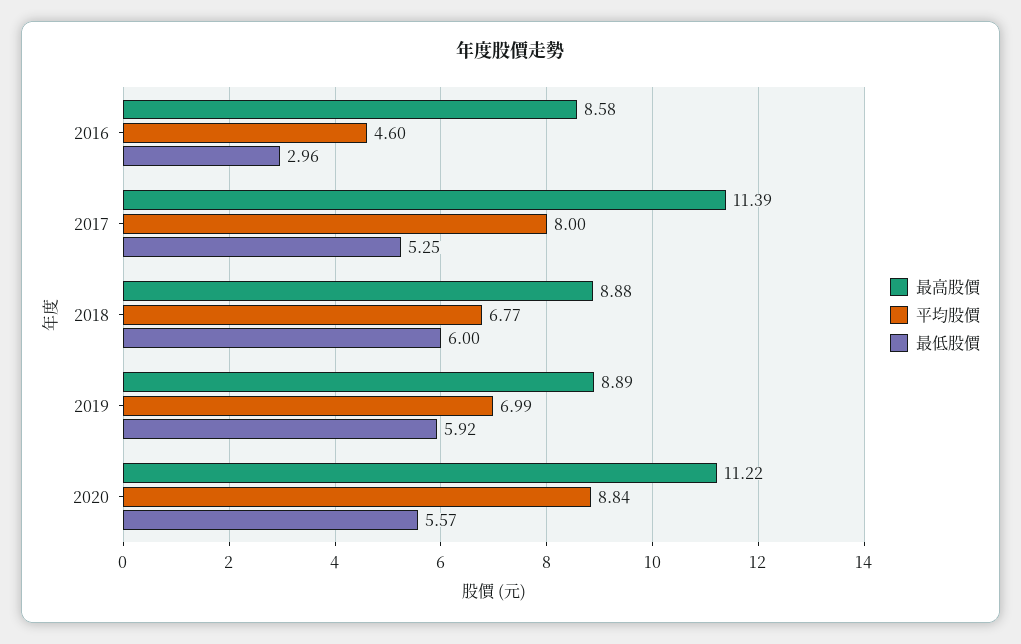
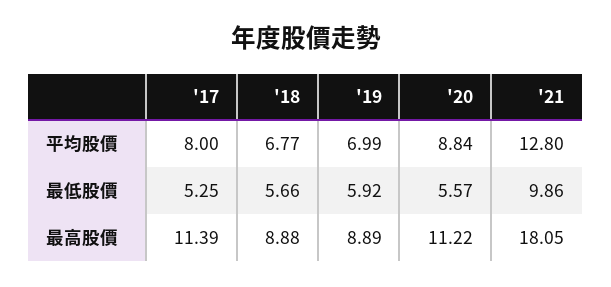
最高股價, 2016: 8.58 -> none
平均股價, 2016: 4.6 -> none
最低股價, 2016: 2.96 -> none
最低股價, 2018: 6 -> 5.66
平均股價, '21: none -> 12.8
最低股價, '21: none -> 9.86
最高股價, '21: none -> 18.05

